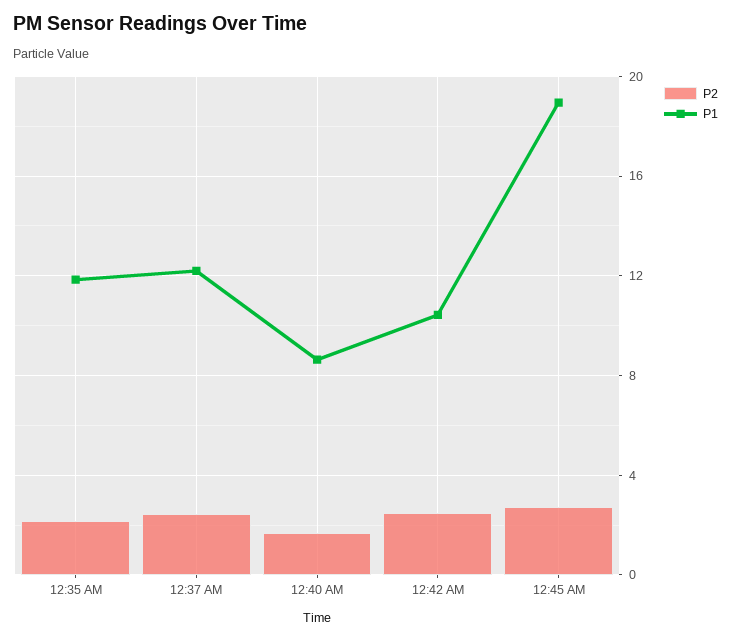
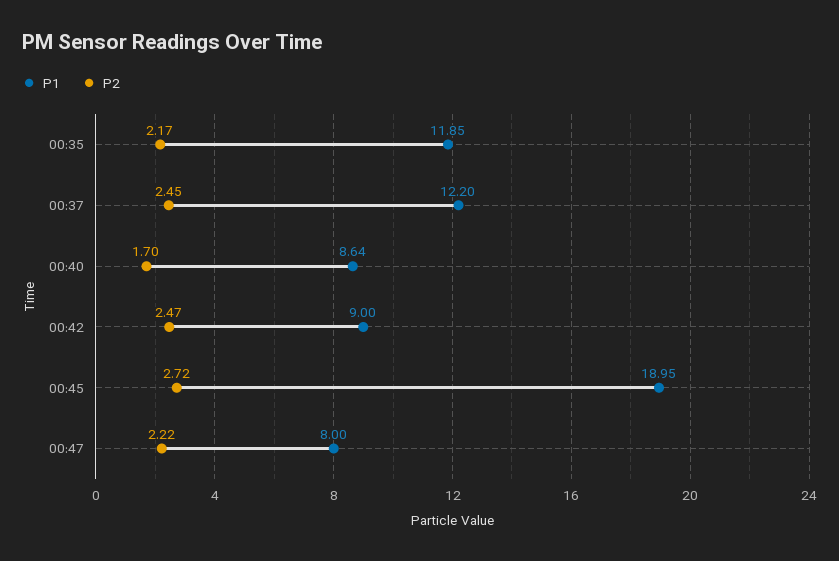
P1, 12:42 AM: 10.5 -> 9
P1, 00:47: none -> 8
P2, 00:47: none -> 2.22

